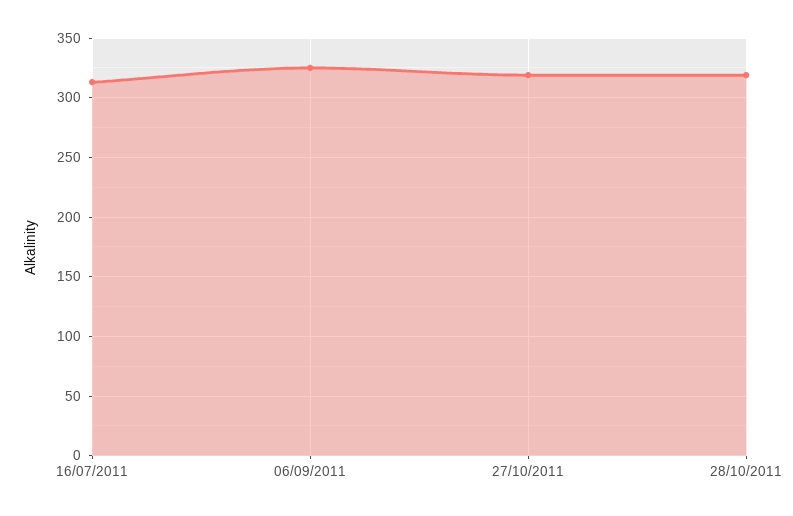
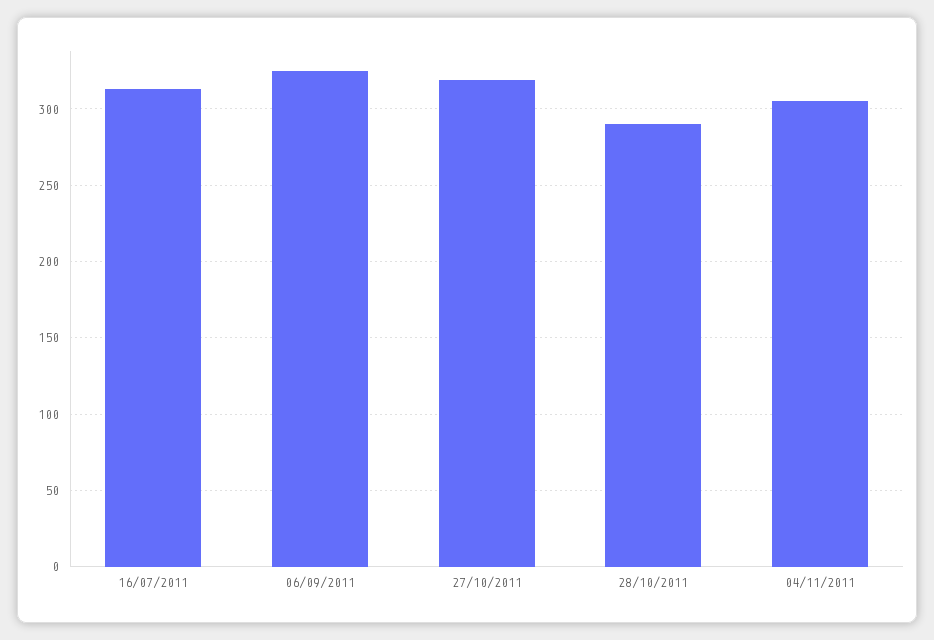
28/10/2011: 320 -> 290
04/11/2011: none -> 305

